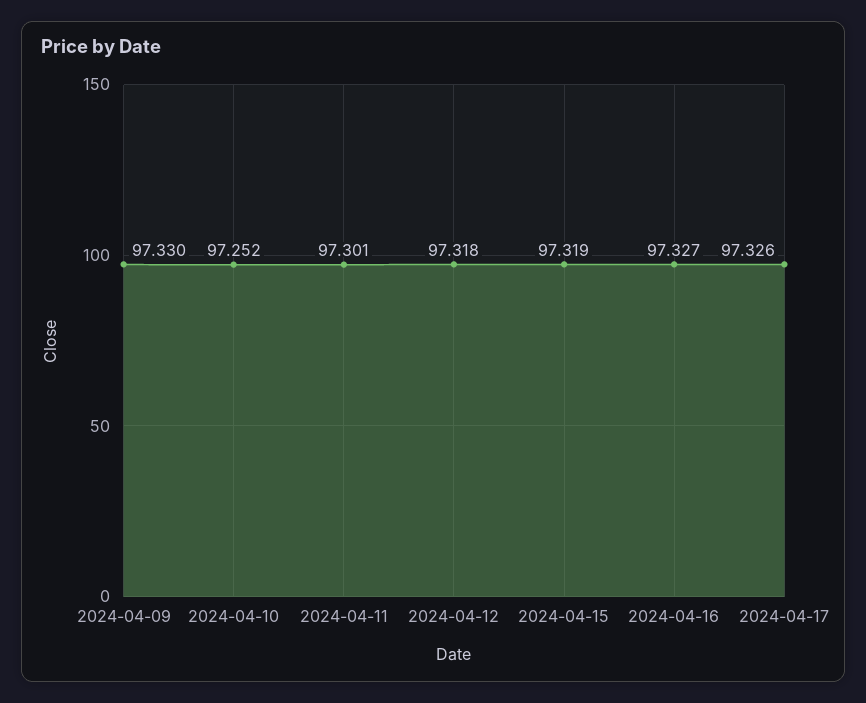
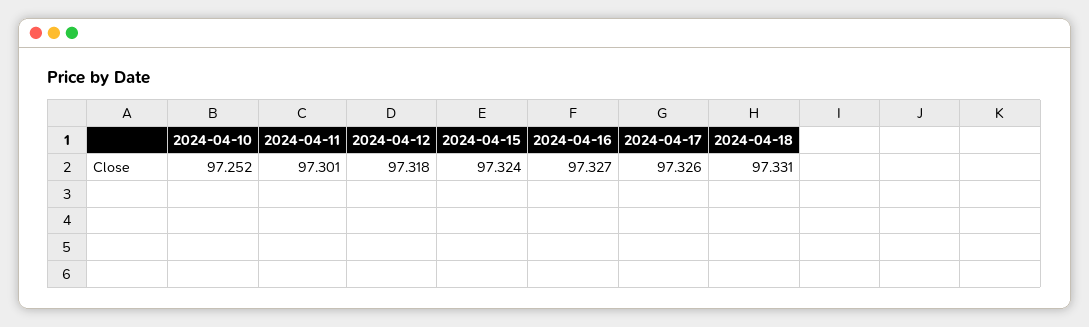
2024-04-09: 97.33 -> none
2024-04-15: 97.319 -> 97.324
2024-04-18: none -> 97.331

